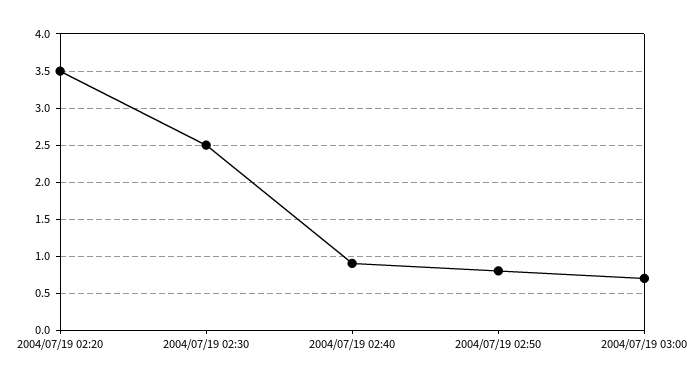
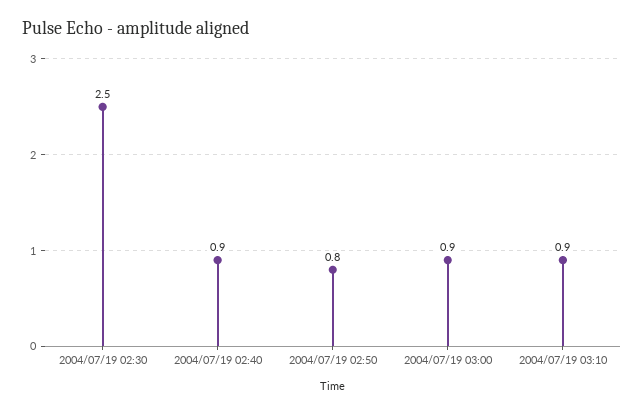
2004/07/19 02:20: 3.5 -> none
2004/07/19 03:00: 0.7 -> 0.9
2004/07/19 03:10: none -> 0.9

